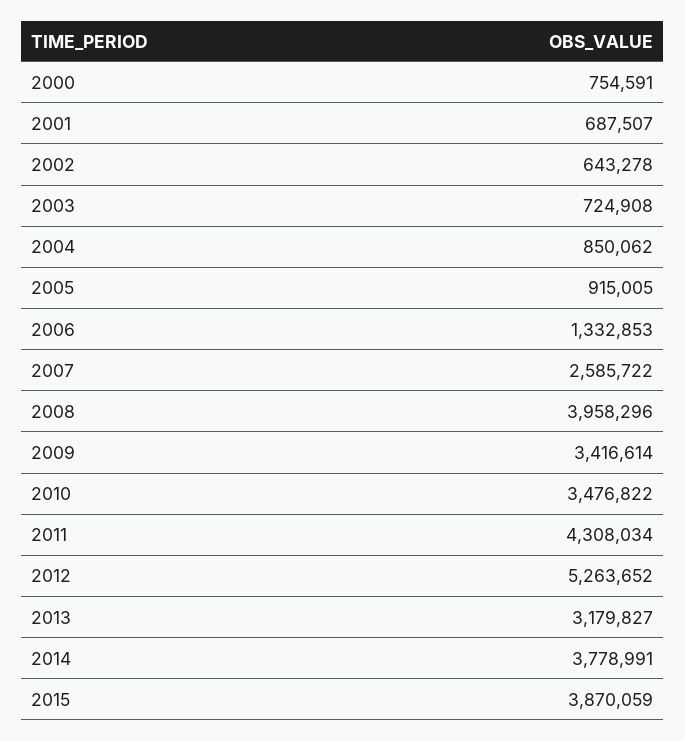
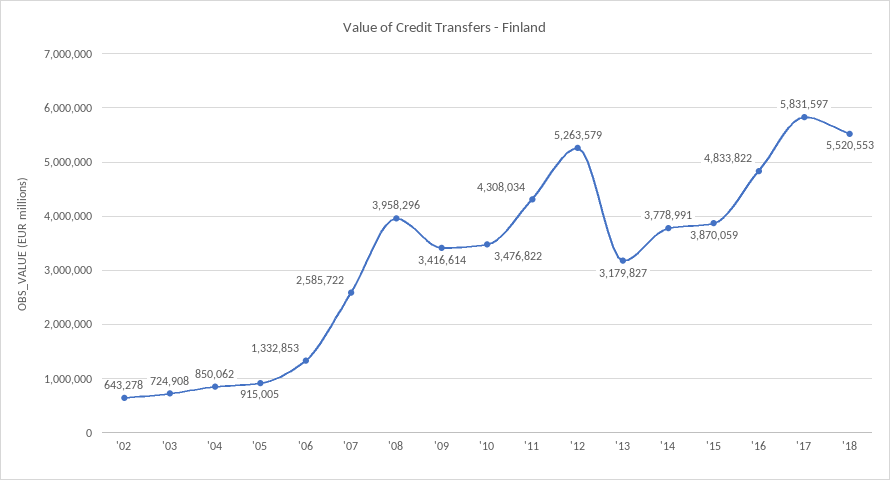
2000: 754591 -> none
2001: 687507 -> none
2012: 5263652 -> 5263579
'16: none -> 4833822
'17: none -> 5831597
'18: none -> 5520553

